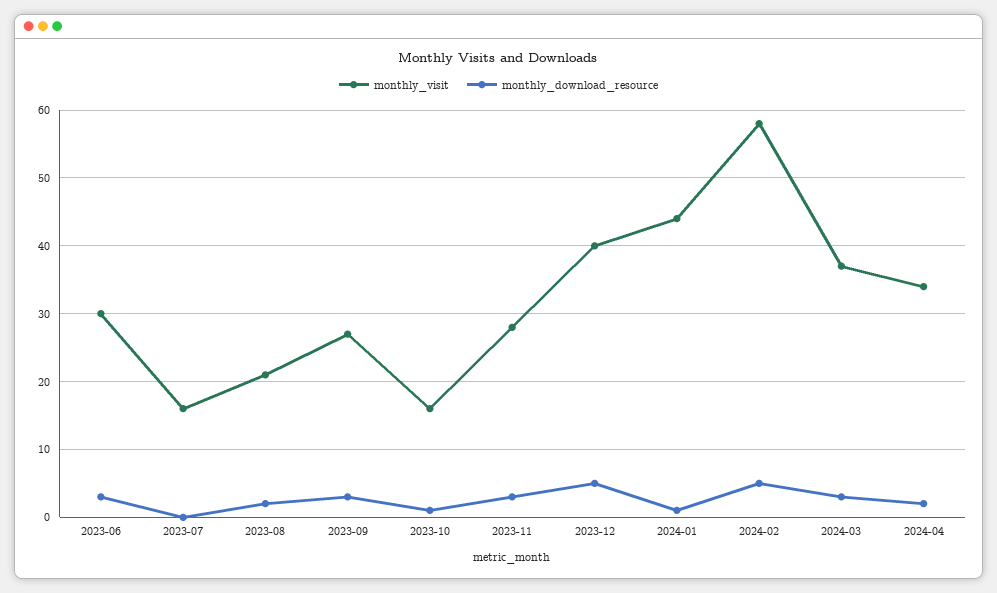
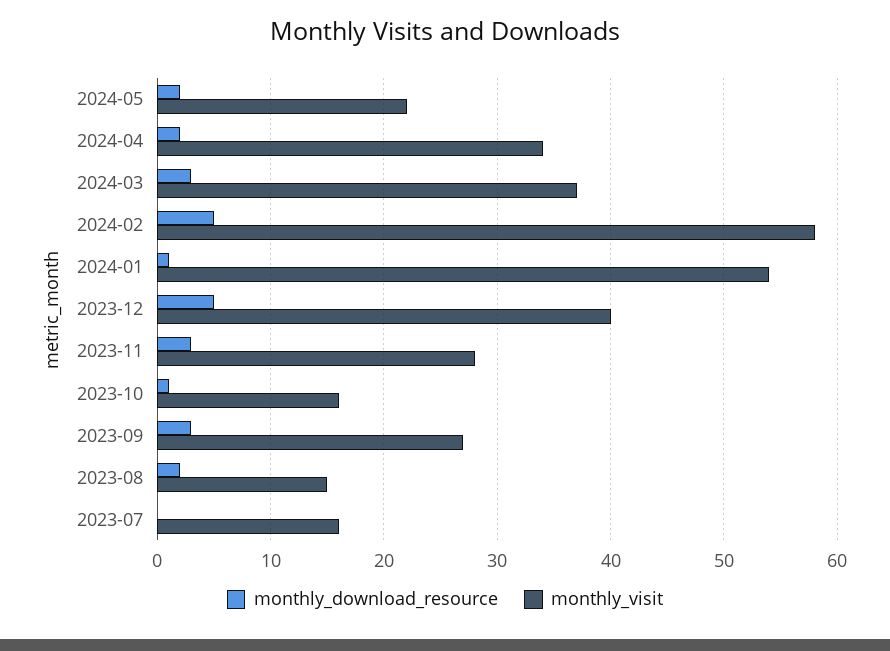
monthly_visit, 2023-06: 30 -> none
monthly_download_resource, 2023-06: 3 -> none
monthly_visit, 2023-08: 21 -> 15
monthly_visit, 2024-01: 44 -> 54
monthly_download_resource, 2024-05: none -> 2
monthly_visit, 2024-05: none -> 22

